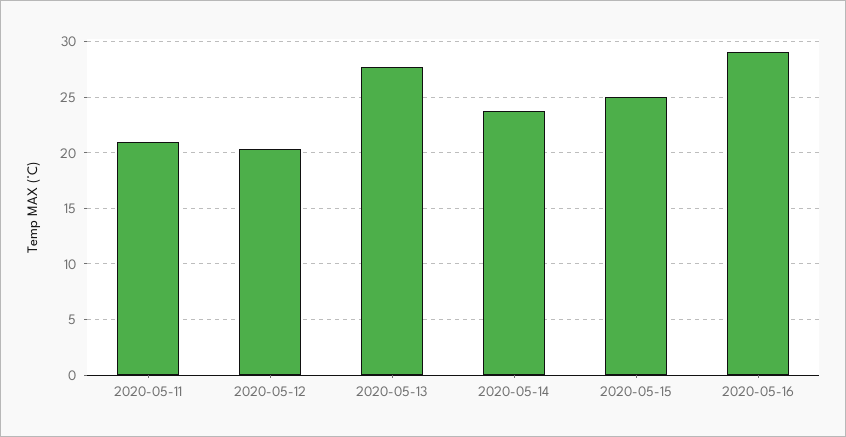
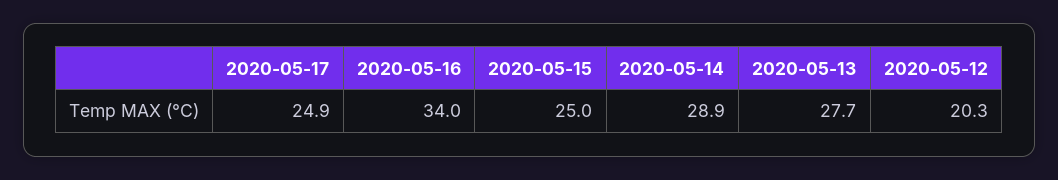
2020-05-11: 21 -> none
2020-05-14: 24 -> 28.9
2020-05-16: 29 -> 34
2020-05-17: none -> 24.9

